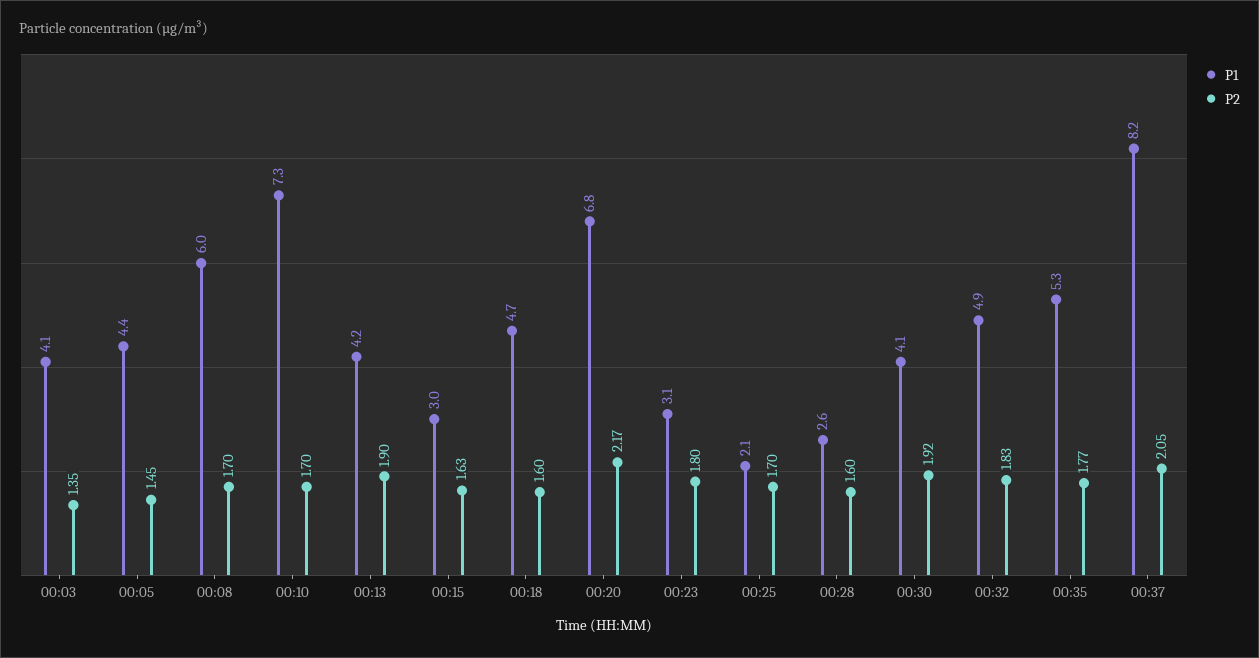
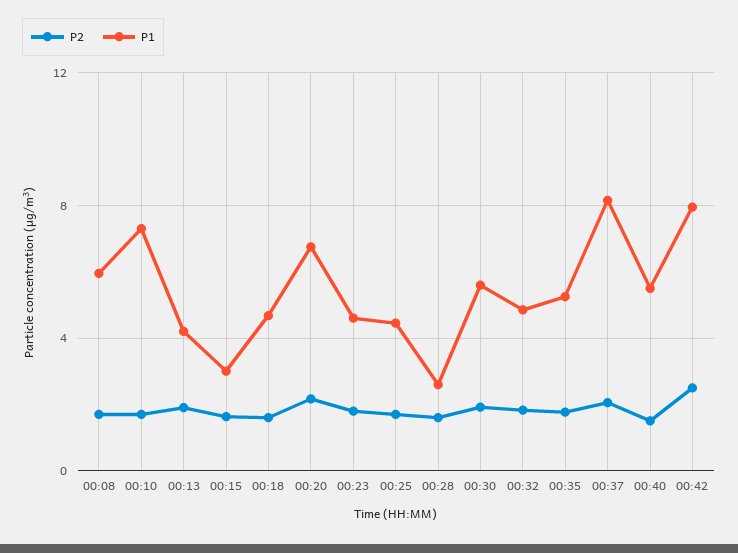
P1, 00:03: 4.1 -> none
P2, 00:03: 1.35 -> none
P1, 00:05: 4.4 -> none
P2, 00:05: 1.45 -> none
P1, 00:23: 3.1 -> 4.5
P1, 00:25: 2.1 -> 4.5
P1, 00:30: 4.1 -> 5.5
P2, 00:40: none -> 1.5
P1, 00:40: none -> 5.5
P2, 00:42: none -> 2.5
P1, 00:42: none -> 8

